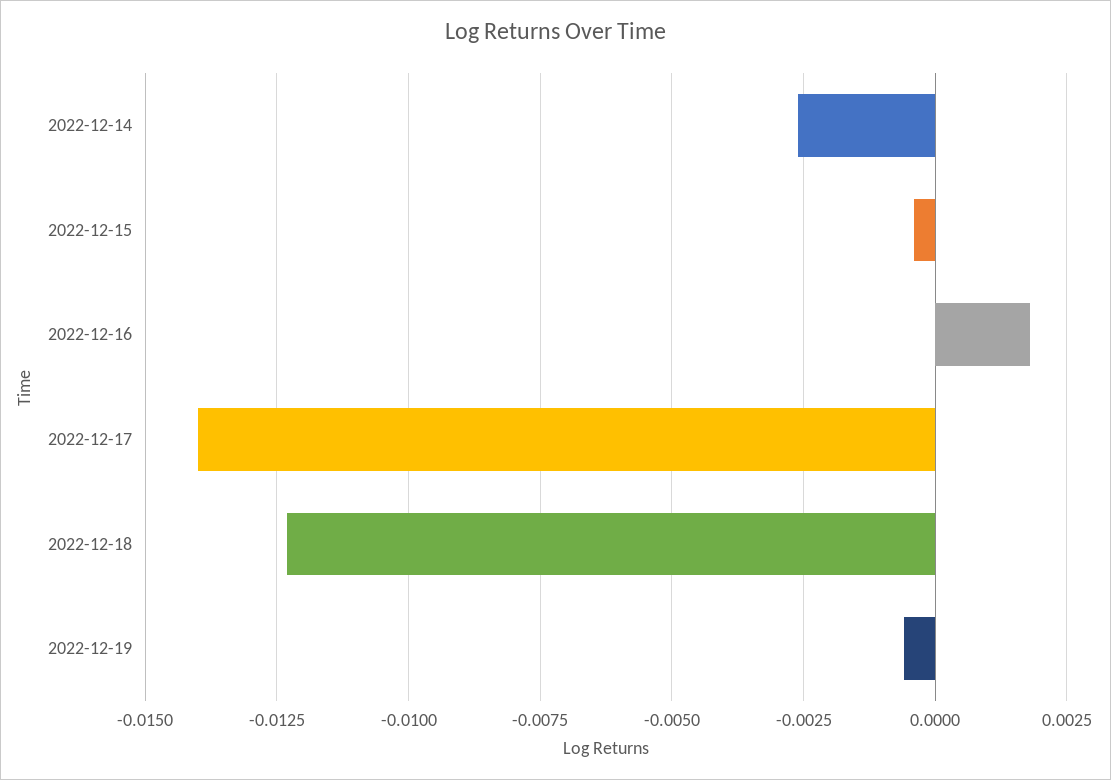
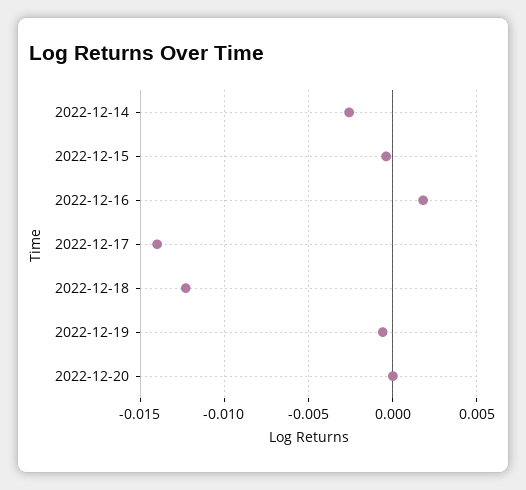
2022-12-20: none -> 0

